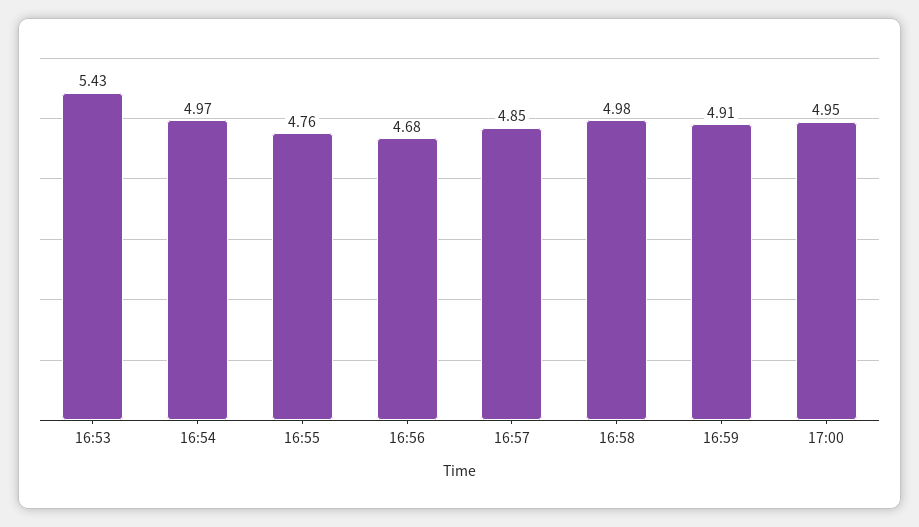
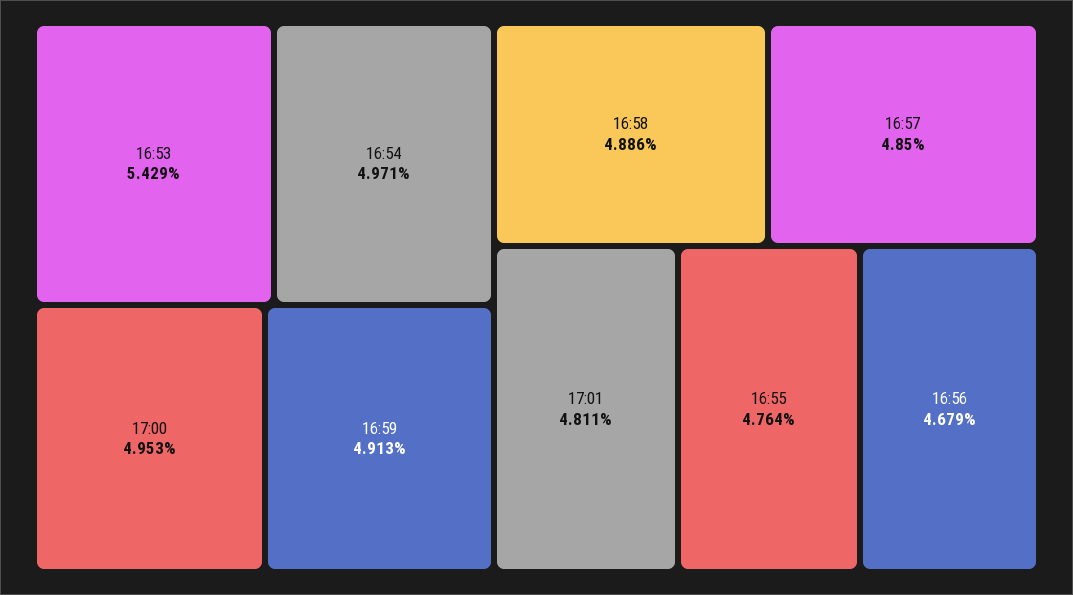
16:58: 4.98 -> 4.886
17:01: none -> 4.811

